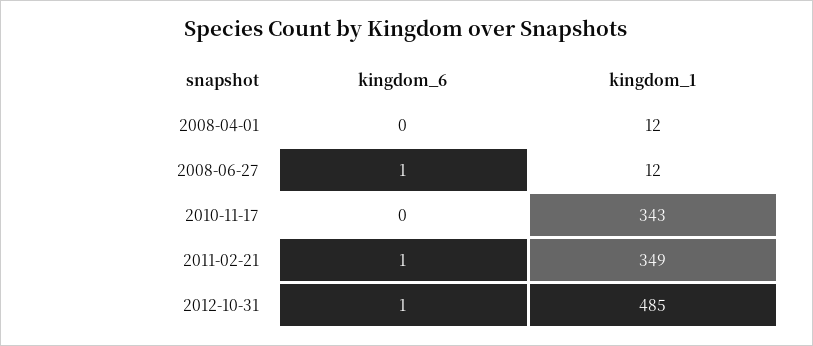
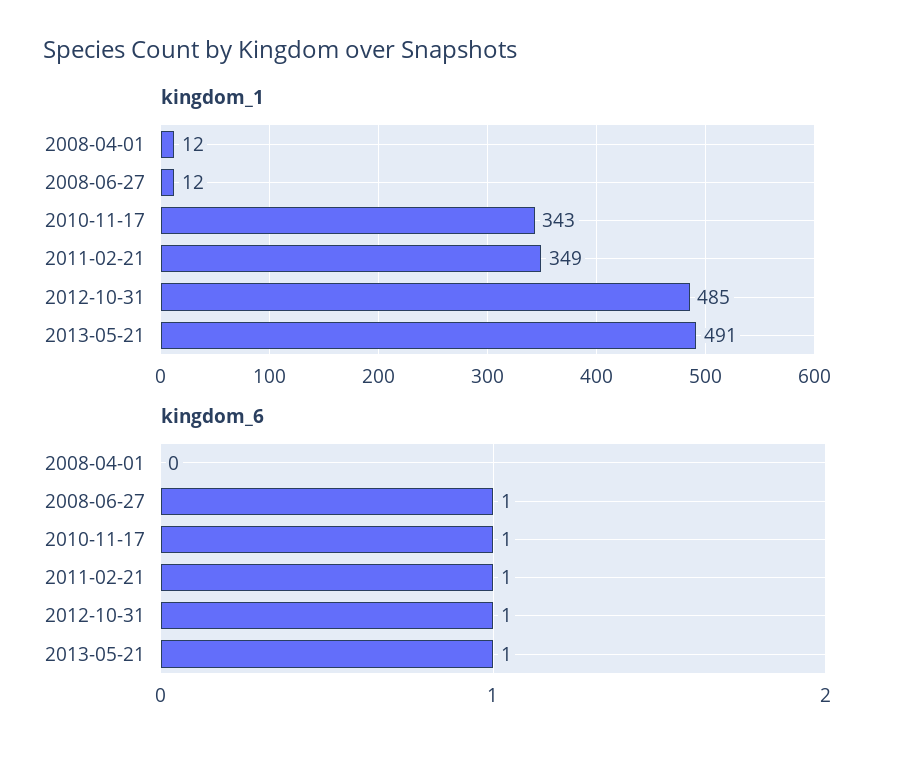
kingdom_6, 2010-11-17: 0 -> 1
kingdom_1, 2013-05-21: none -> 491
kingdom_6, 2013-05-21: none -> 1

